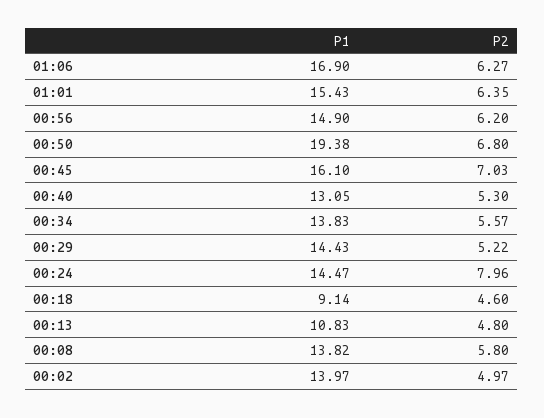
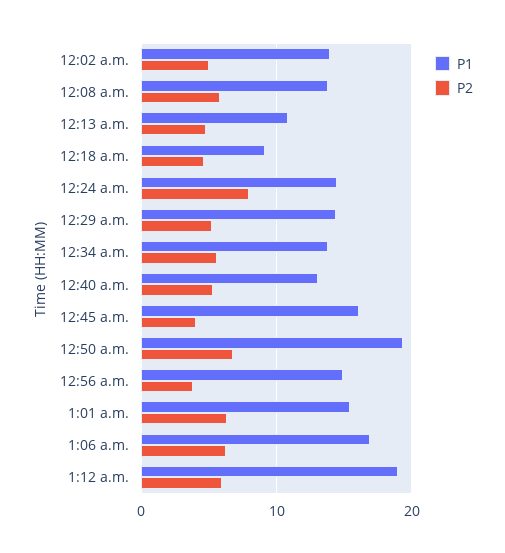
P2, 00:56: 6.2 -> 4
P2, 00:45: 7.03 -> 4
P1, 1:12 a.m.: none -> 19
P2, 1:12 a.m.: none -> 6

